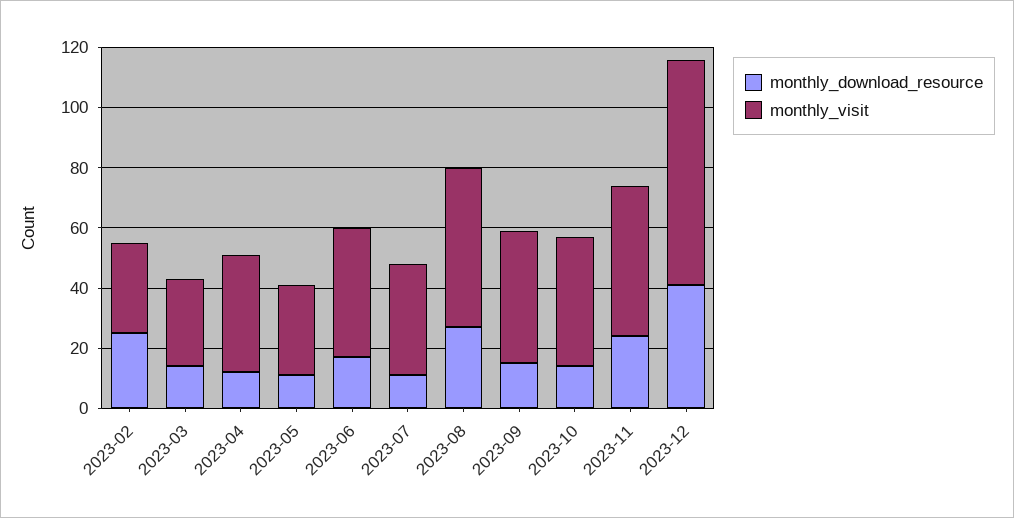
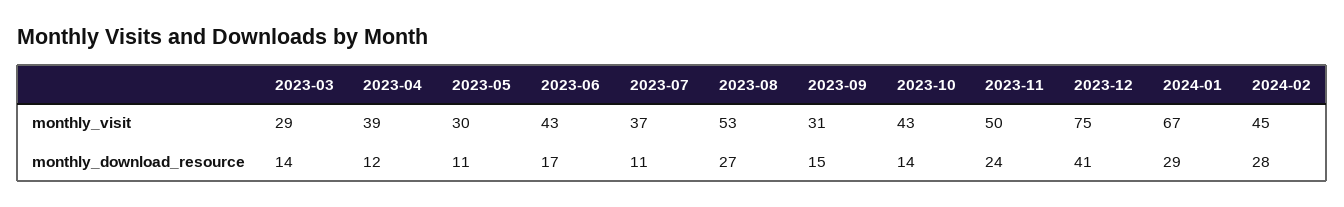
monthly_download_resource, 2023-02: 25 -> none
monthly_visit, 2023-02: 30 -> none
monthly_visit, 2023-09: 45 -> 31
monthly_visit, 2024-01: none -> 67
monthly_visit, 2024-02: none -> 45
monthly_download_resource, 2024-01: none -> 29
monthly_download_resource, 2024-02: none -> 28

